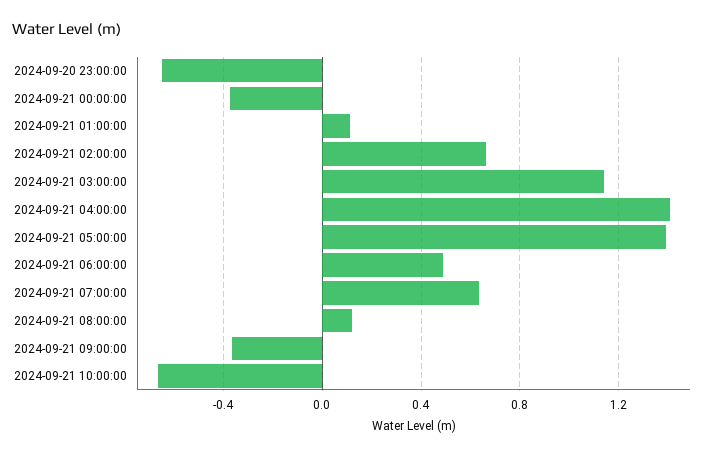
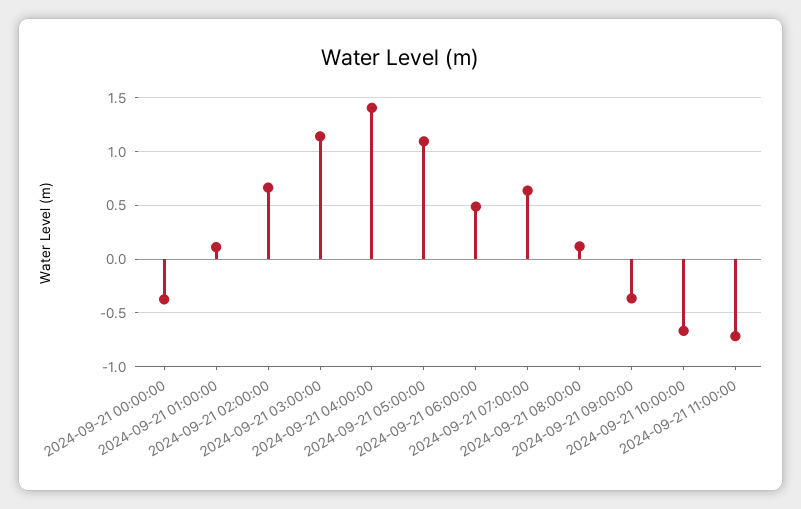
2024-09-20 23:00:00: -0.65 -> none
2024-09-21 05:00:00: 1.4 -> 1.1
2024-09-21 11:00:00: none -> -0.7

